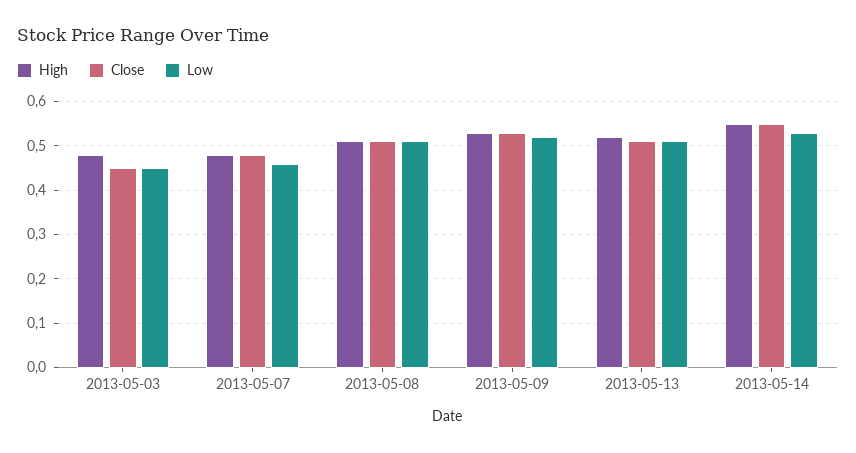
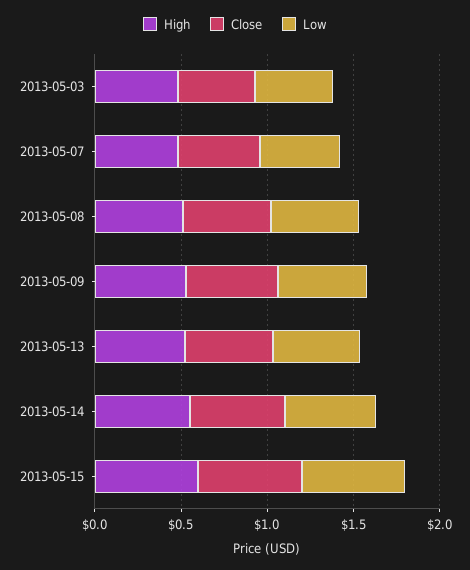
High, 2013-05-15: none -> 0.6
Close, 2013-05-15: none -> 0.6
Low, 2013-05-15: none -> 0.6

